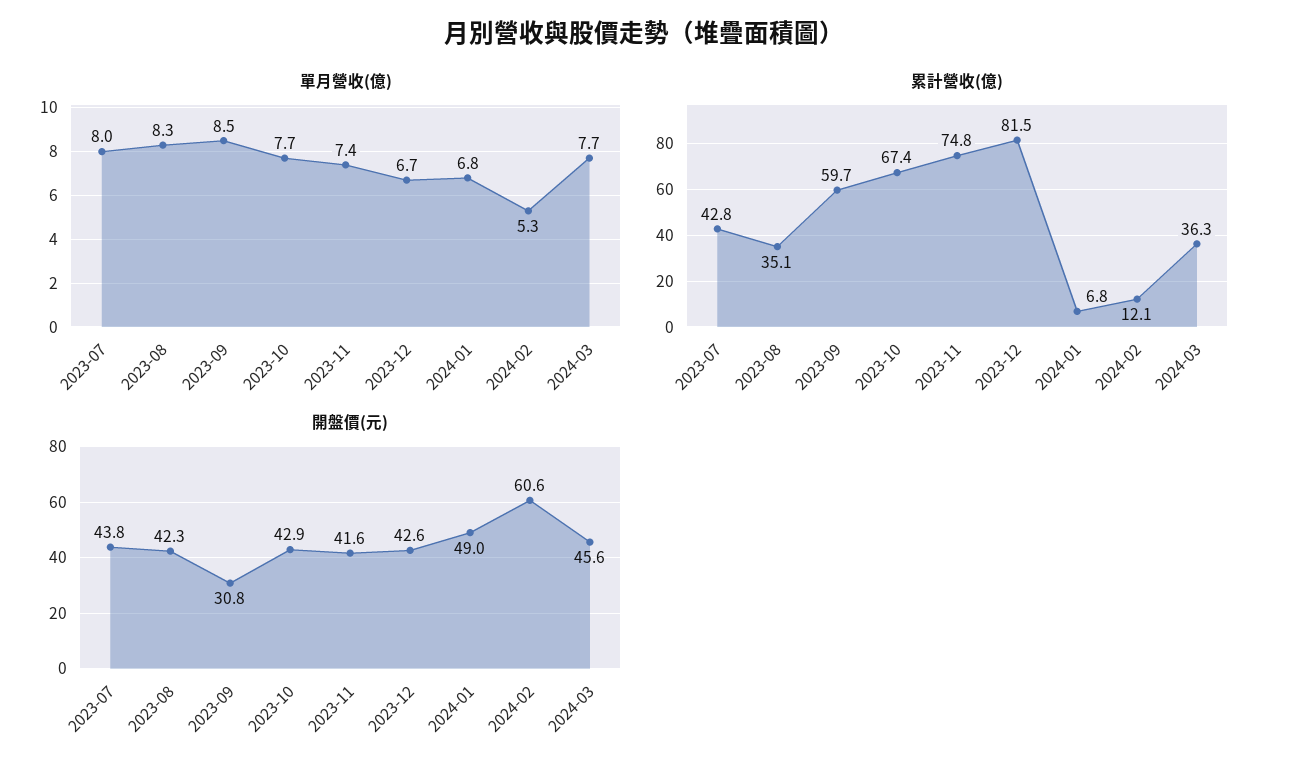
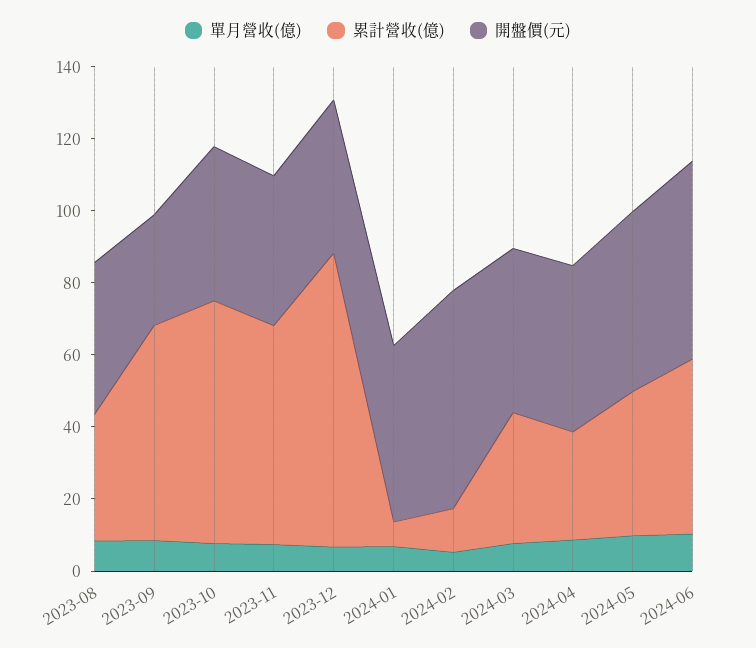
單月營收(億), 2023-07: 8 -> none
累計營收(億), 2023-07: 42.8 -> none
累計營收(億), 2023-11: 74.8 -> 60
開盤價(元), 2023-07: 43.8 -> none
單月營收(億), 2024-04: none -> 10
累計營收(億), 2024-04: none -> 30
開盤價(元), 2024-04: none -> 45
單月營收(億), 2024-05: none -> 10
累計營收(億), 2024-05: none -> 40
開盤價(元), 2024-05: none -> 50
單月營收(億), 2024-06: none -> 10
累計營收(億), 2024-06: none -> 50
開盤價(元), 2024-06: none -> 55

